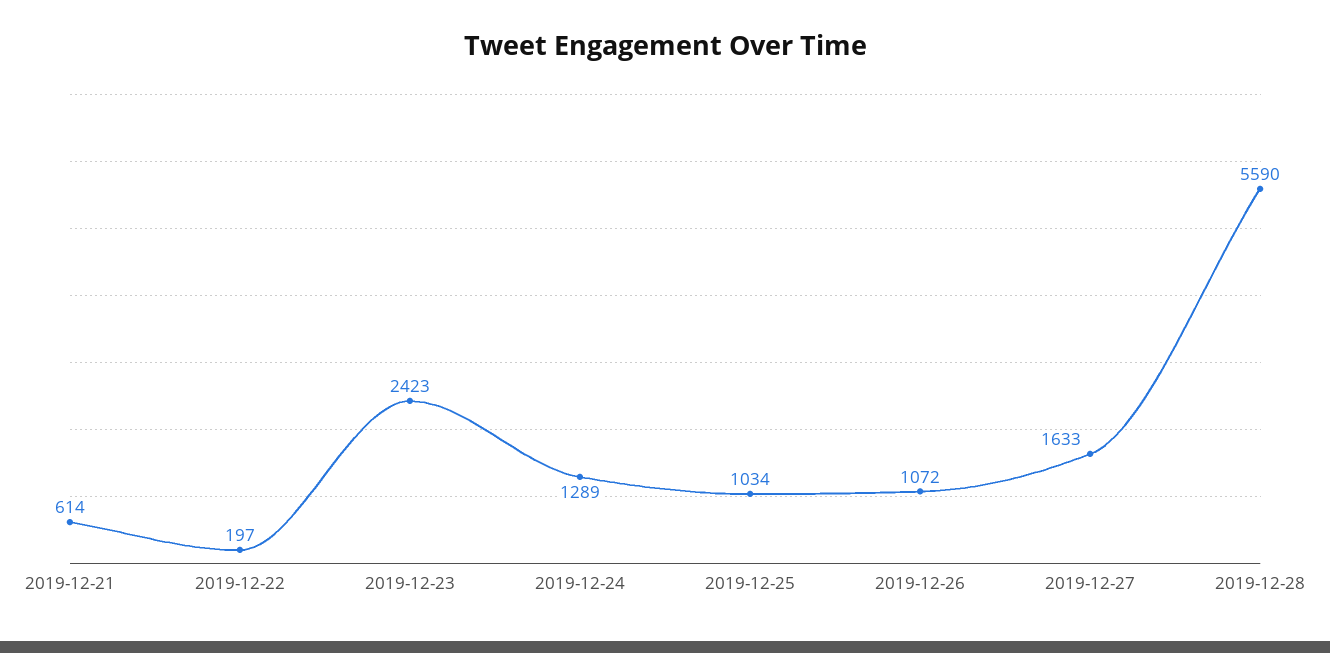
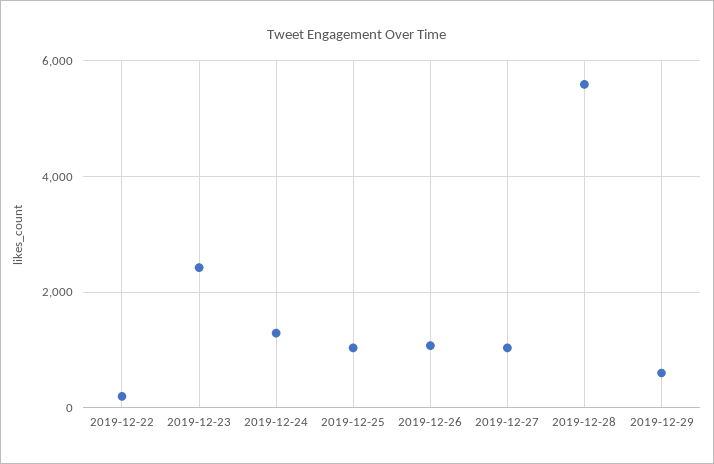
2019-12-21: 614 -> none
2019-12-27: 1633 -> 1000
2019-12-29: none -> 600

